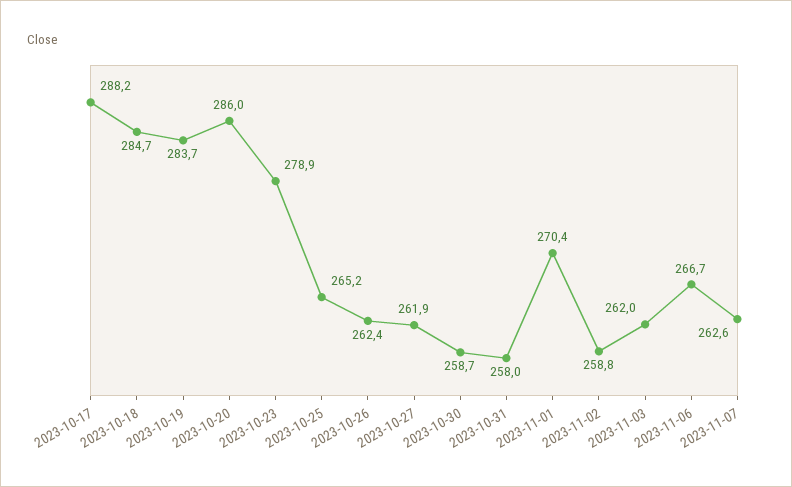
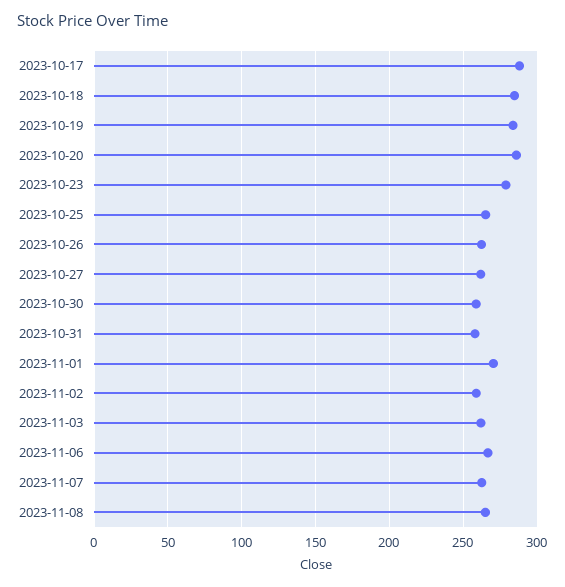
2023-11-08: none -> 265

